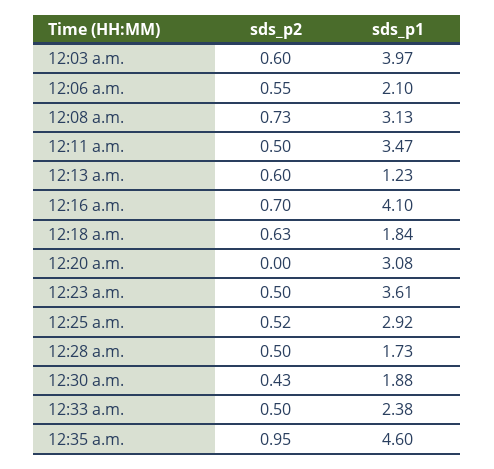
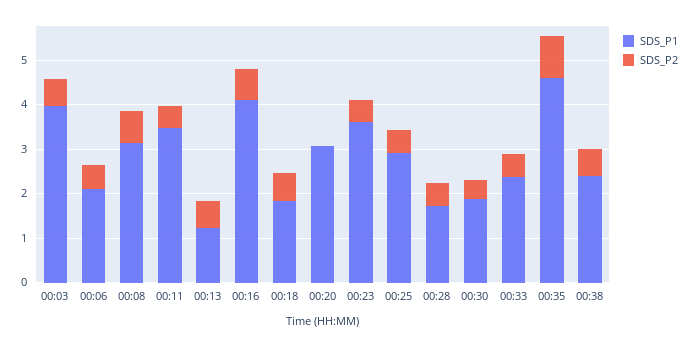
sds_p1, 00:38: none -> 2.4
sds_p2, 00:38: none -> 0.6

